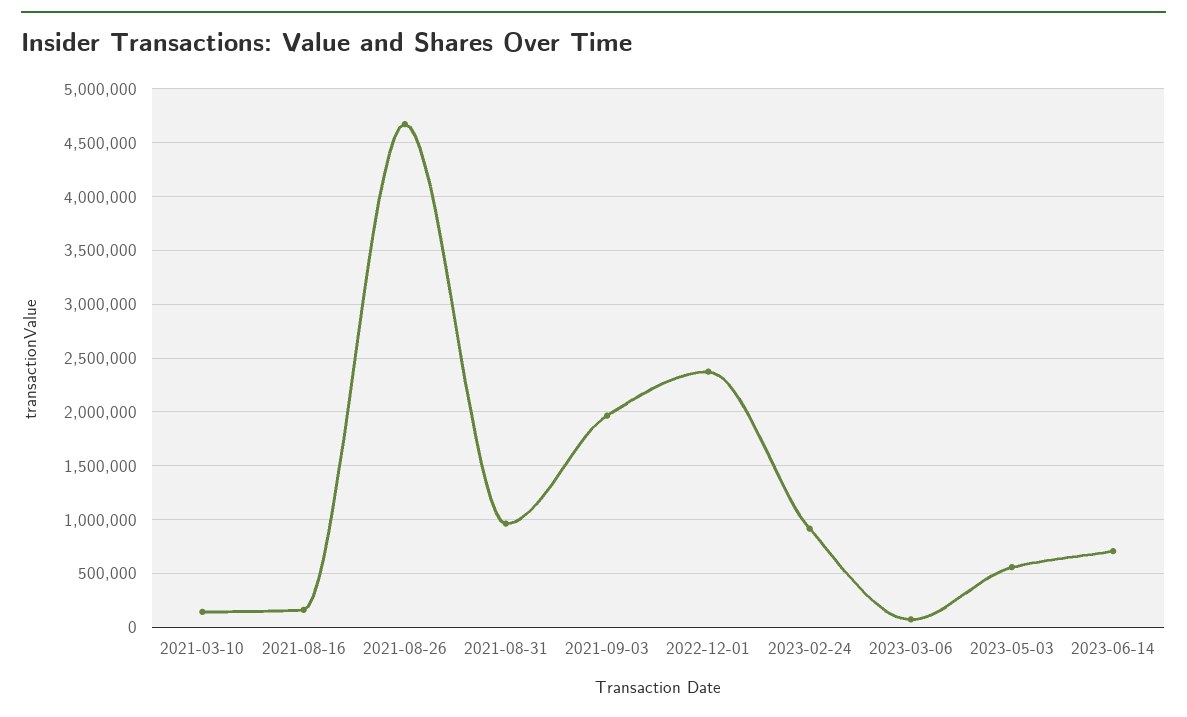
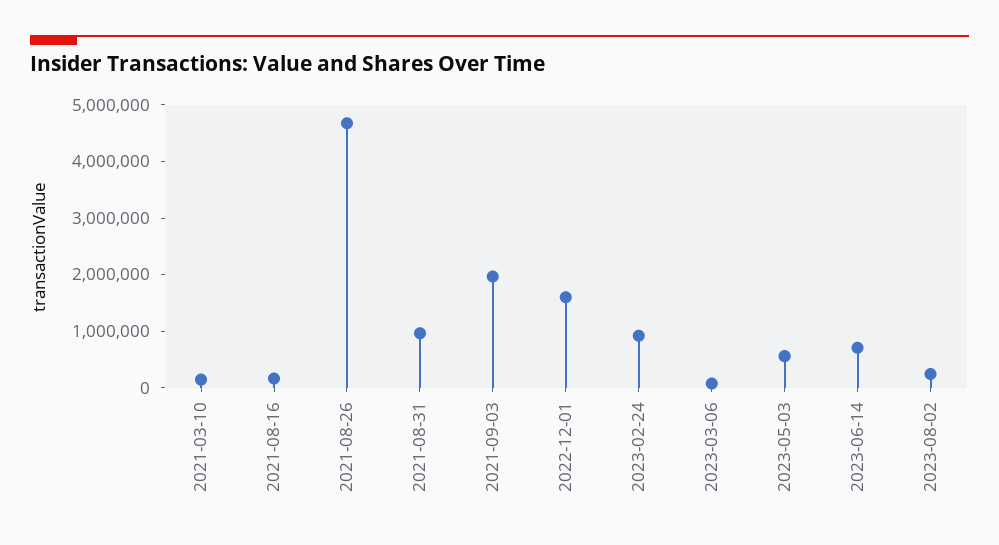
2022-12-01: 2400000 -> 1600000
2023-08-02: none -> 200000

